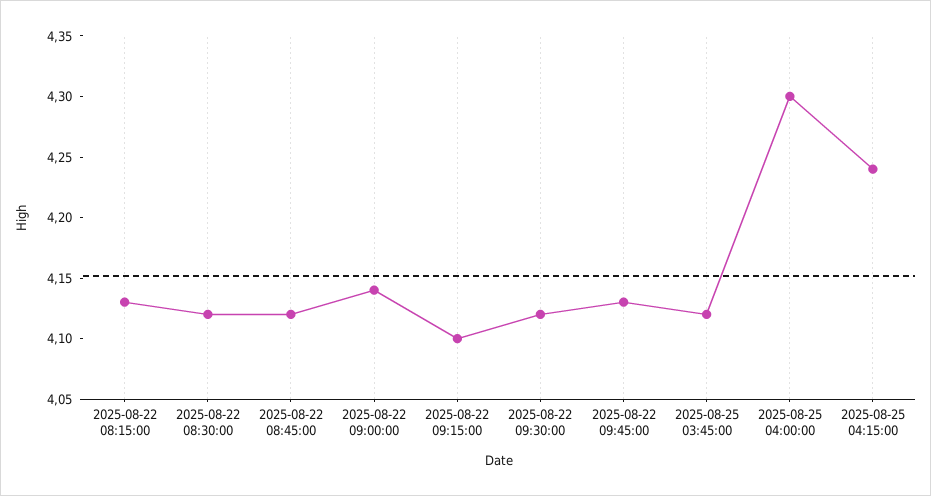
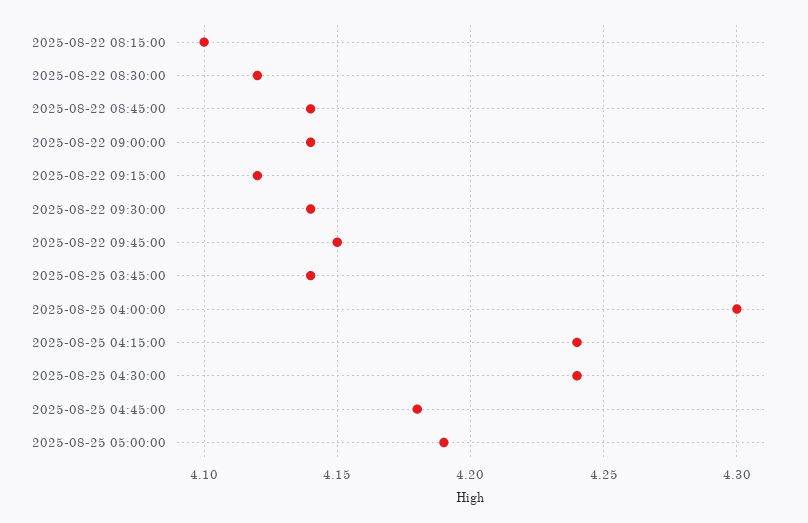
2025-08-22 08:15:00: 4.13 -> 4.1
2025-08-22 08:45:00: 4.12 -> 4.14
2025-08-22 09:15:00: 4.1 -> 4.12
2025-08-22 09:30:00: 4.12 -> 4.14
2025-08-22 09:45:00: 4.13 -> 4.15
2025-08-25 03:45:00: 4.12 -> 4.14
2025-08-25 04:30:00: none -> 4.24
2025-08-25 04:45:00: none -> 4.18
2025-08-25 05:00:00: none -> 4.19

